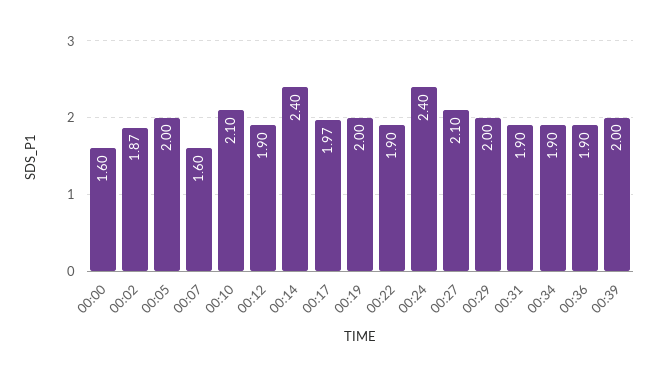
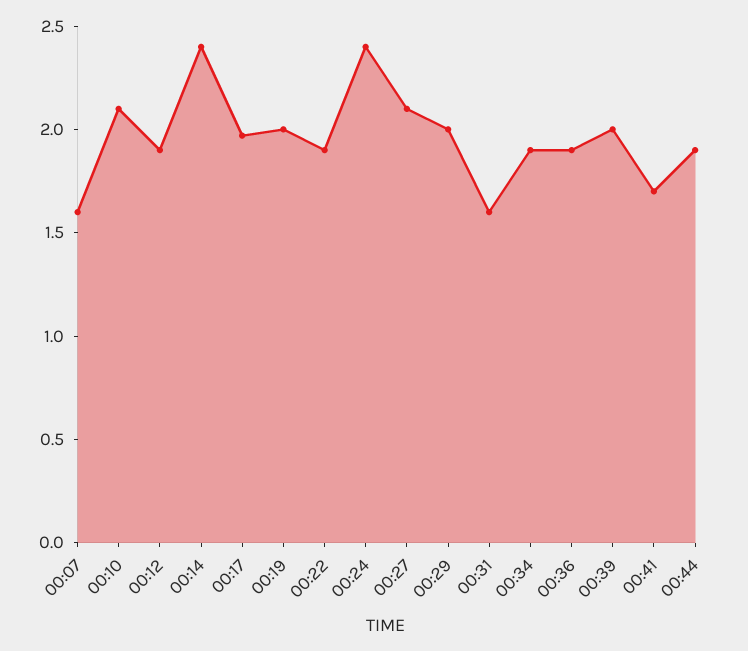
00:00: 1.6 -> none
00:02: 1.87 -> none
00:05: 2 -> none
00:31: 1.9 -> 1.6
00:41: none -> 1.7
00:44: none -> 1.9

